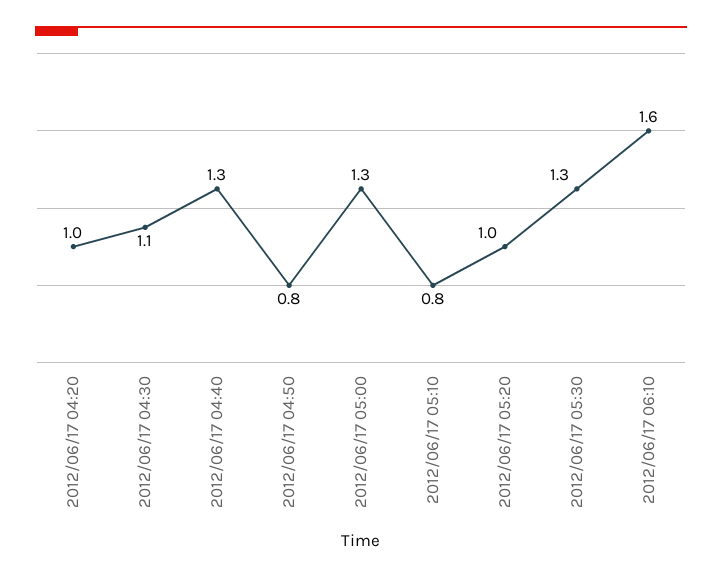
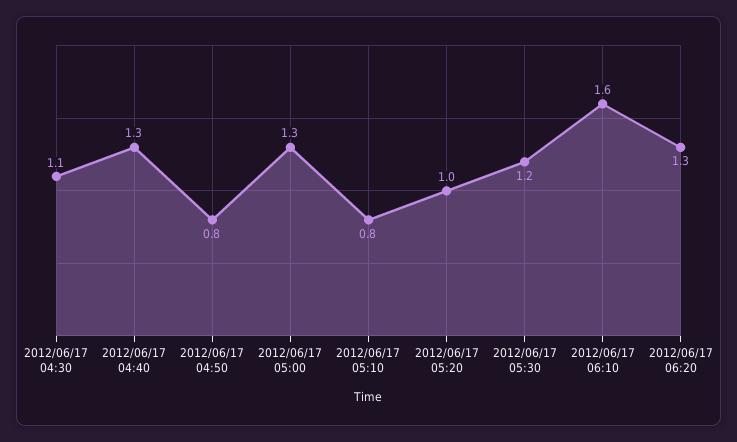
2012/06/17 04:20: 1 -> none
2012/06/17 05:30: 1.3 -> 1.2
2012/06/17 06:20: none -> 1.3

